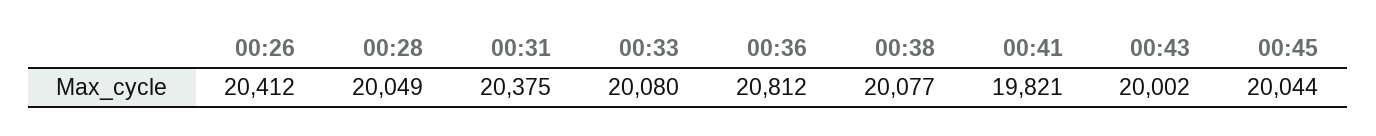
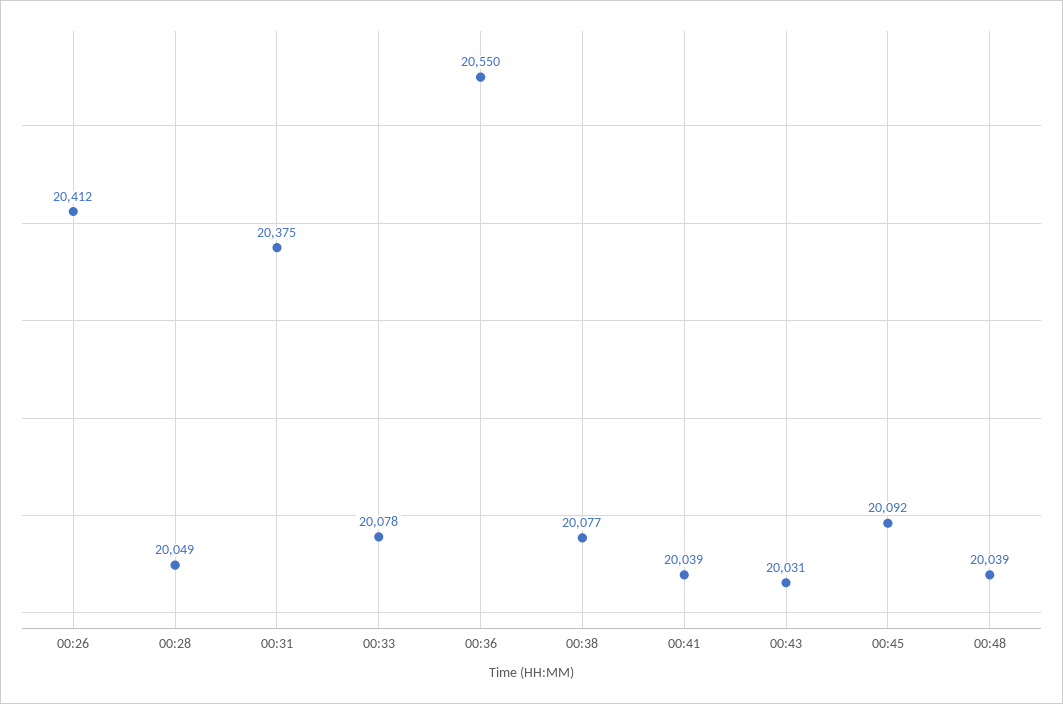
00:33: 20080 -> 20078
00:36: 20812 -> 20550
00:41: 19821 -> 20039
00:43: 20002 -> 20031
00:45: 20044 -> 20092
00:48: none -> 20039

